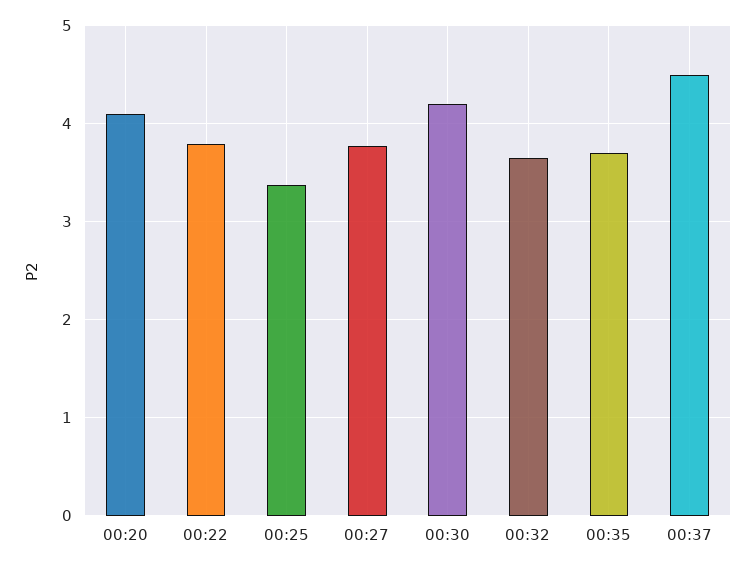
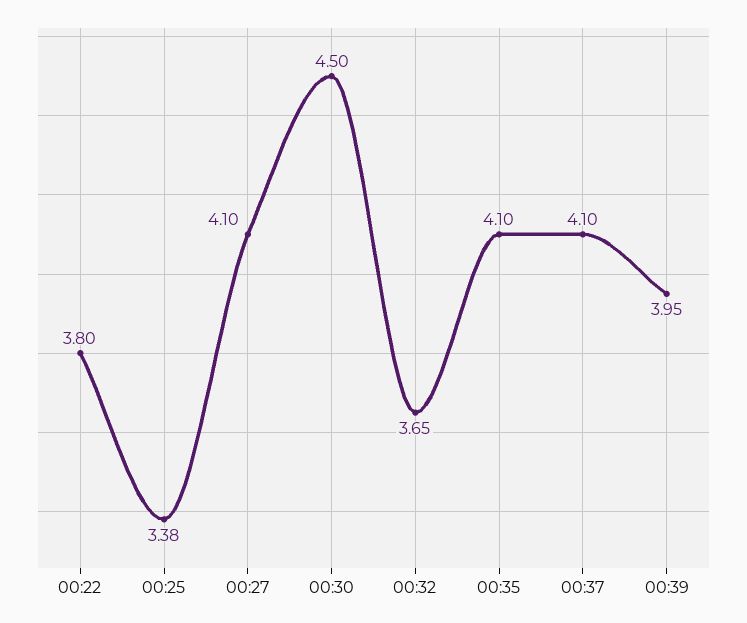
00:20: 4.1 -> none
00:27: 3.8 -> 4.1
00:30: 4.2 -> 4.5
00:35: 3.7 -> 4.1
00:37: 4.5 -> 4.1
00:39: none -> 3.95

